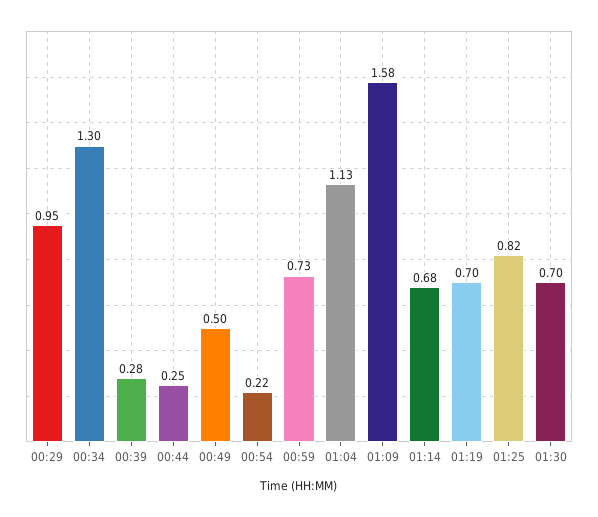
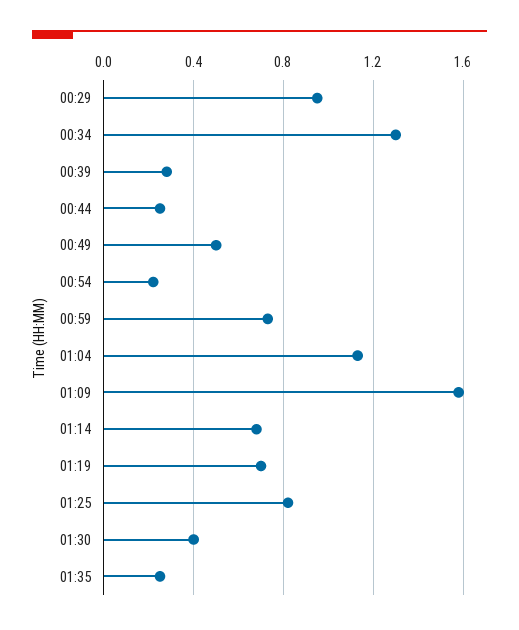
01:30: 0.7 -> 0.4
01:35: none -> 0.25

